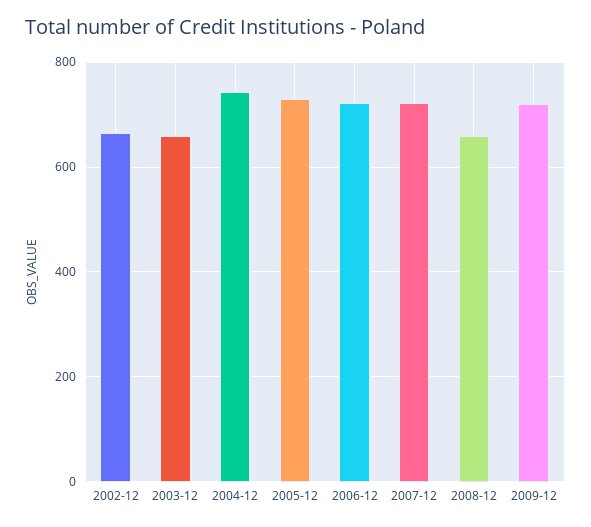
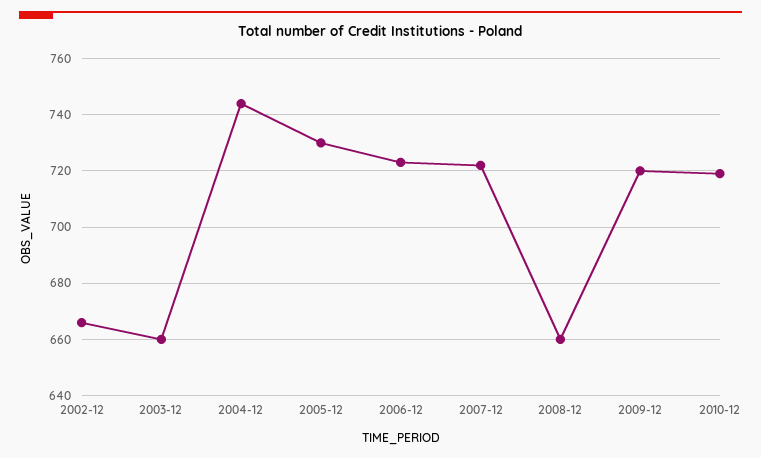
2010-12: none -> 720

